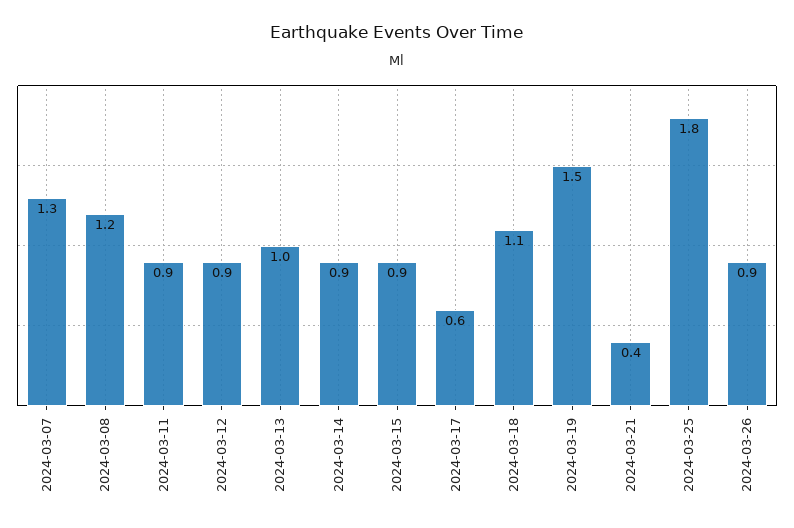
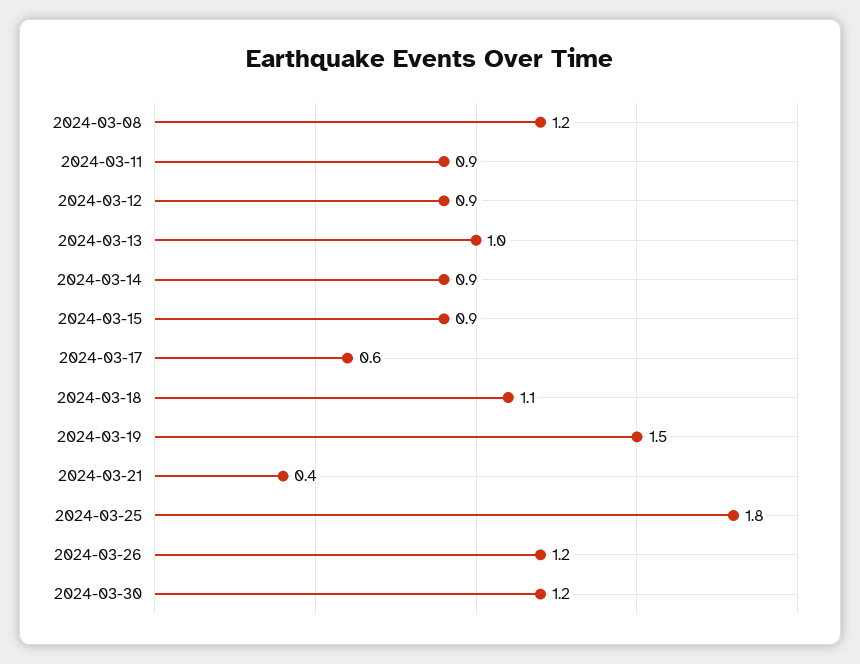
2024-03-07: 1.3 -> none
2024-03-26: 0.9 -> 1.2
2024-03-30: none -> 1.2

